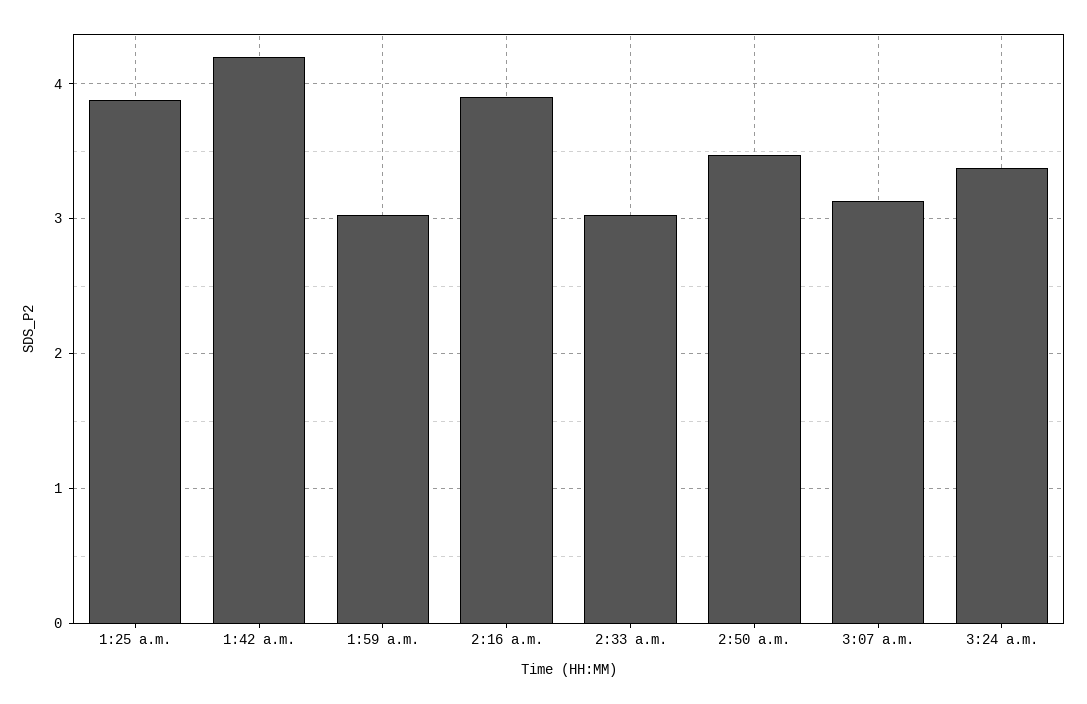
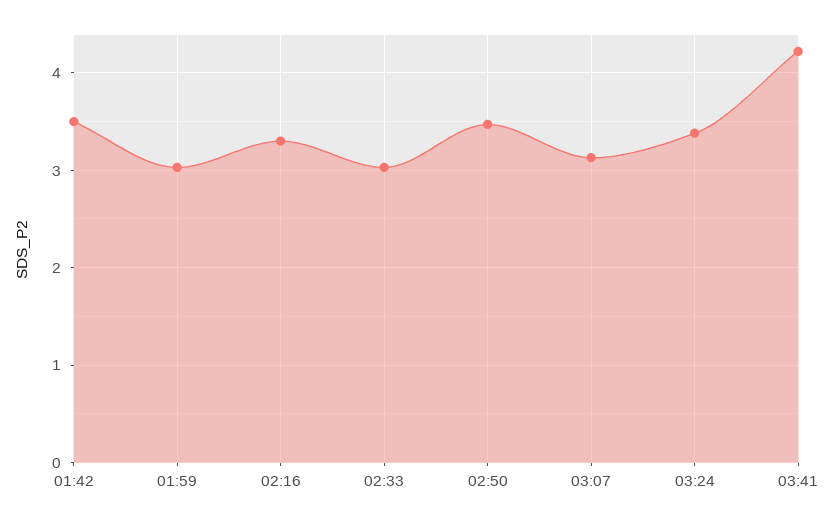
1:25 a.m.: 3.9 -> none
1:42 a.m.: 4.2 -> 3.5
2:16 a.m.: 3.9 -> 3.3
03:41: none -> 4.2

